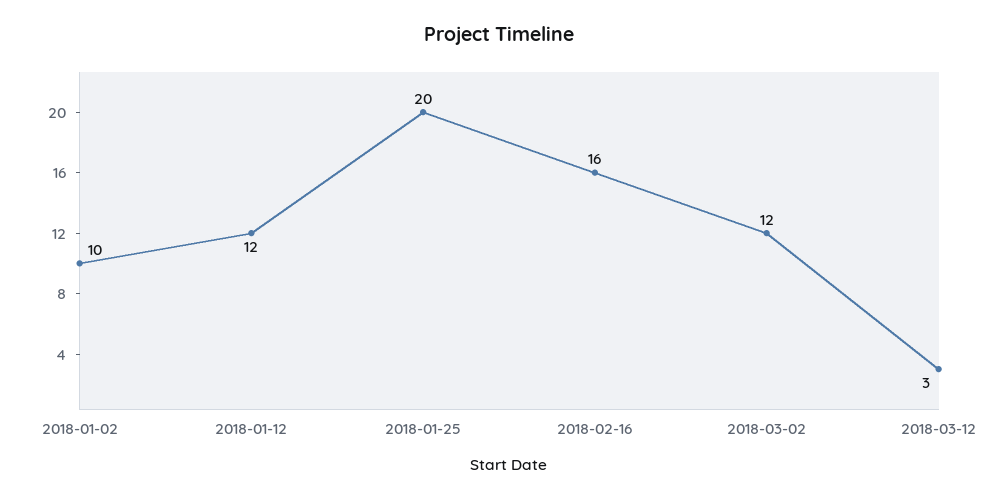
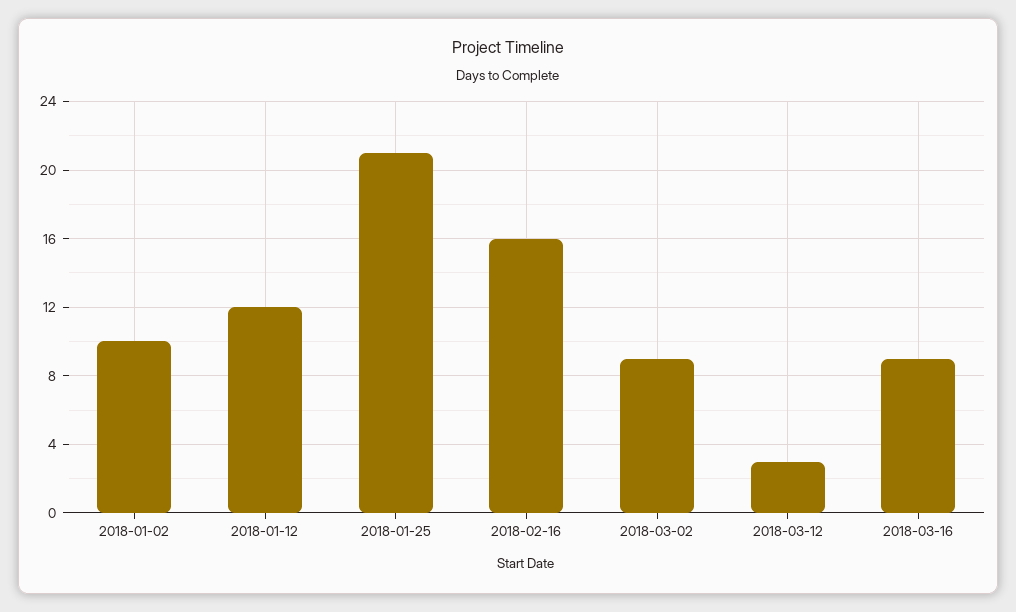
2018-01-25: 20 -> 21
2018-03-02: 12 -> 9
2018-03-16: none -> 9

